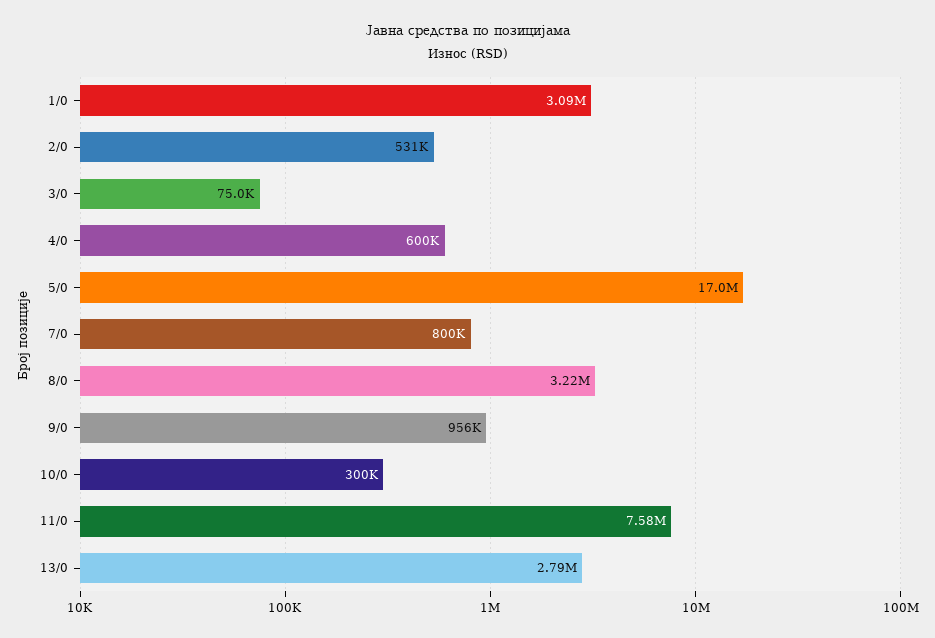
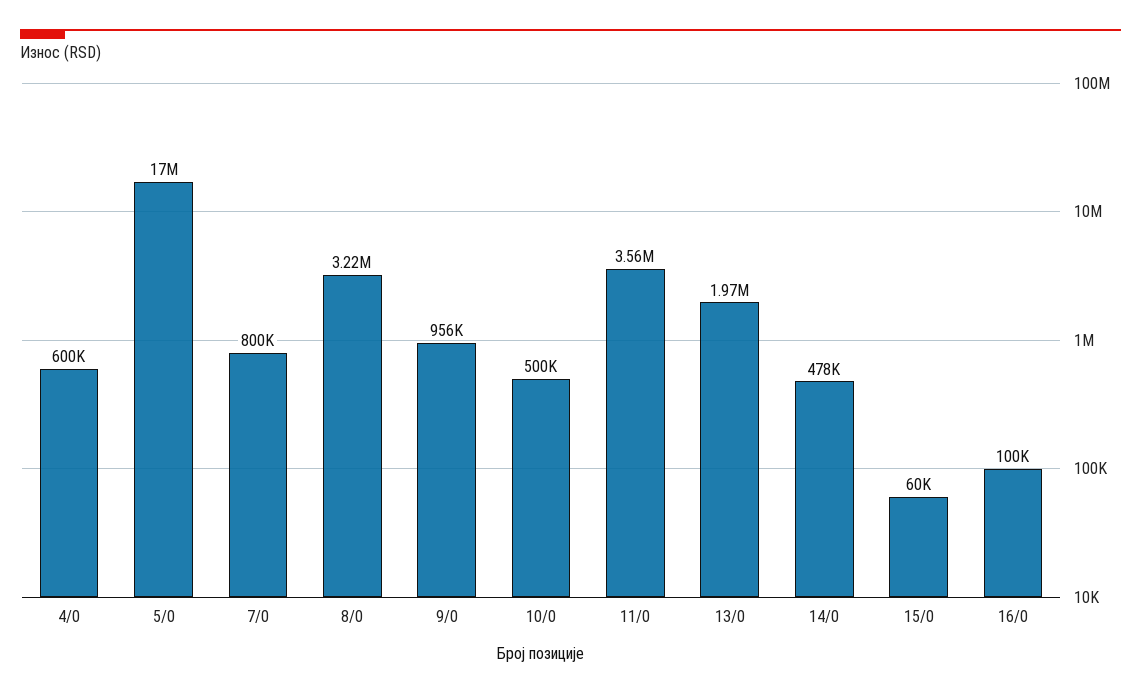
1/0: 3090000 -> none
2/0: 531000 -> none
3/0: 75000 -> none
10/0: 300000 -> 500000
11/0: 7580000 -> 3560000
13/0: 2790000 -> 1970000
14/0: none -> 478000
15/0: none -> 60000
16/0: none -> 100000

